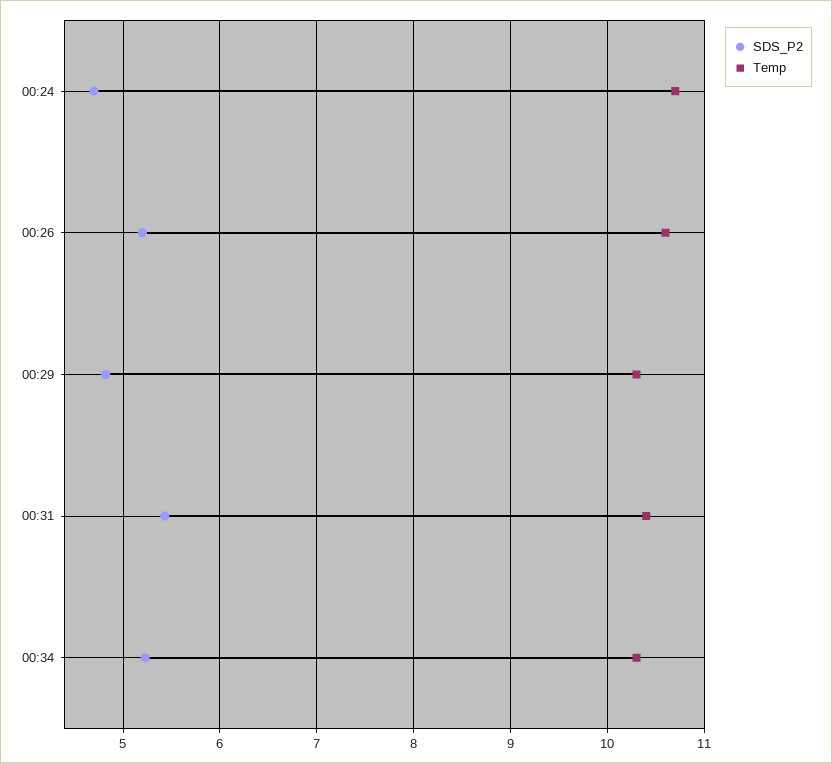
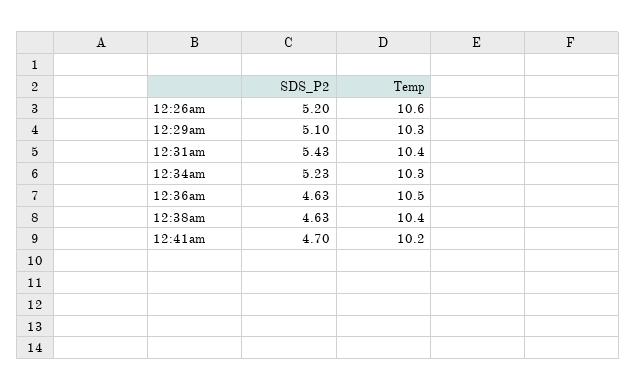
SDS_P2, 00:24: 4.7 -> none
Temp, 00:24: 10.7 -> none
SDS_P2, 00:29: 4.8 -> 5.1
SDS_P2, 12:36am: none -> 4.63
Temp, 12:36am: none -> 10.5
SDS_P2, 12:38am: none -> 4.63
Temp, 12:38am: none -> 10.4
SDS_P2, 12:41am: none -> 4.7
Temp, 12:41am: none -> 10.2

